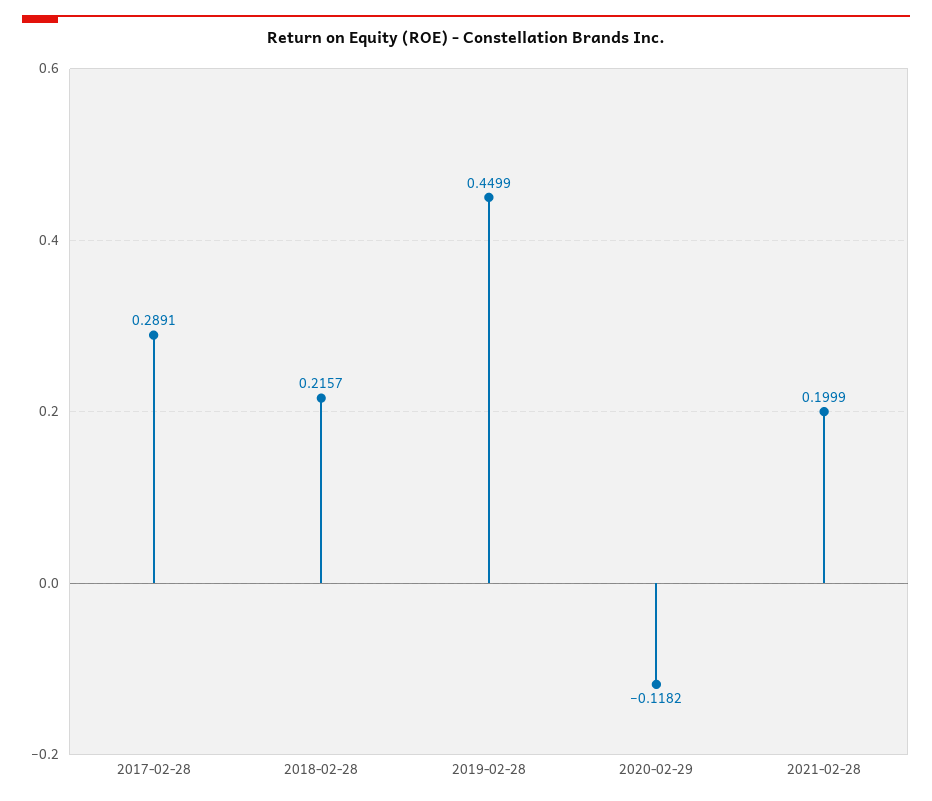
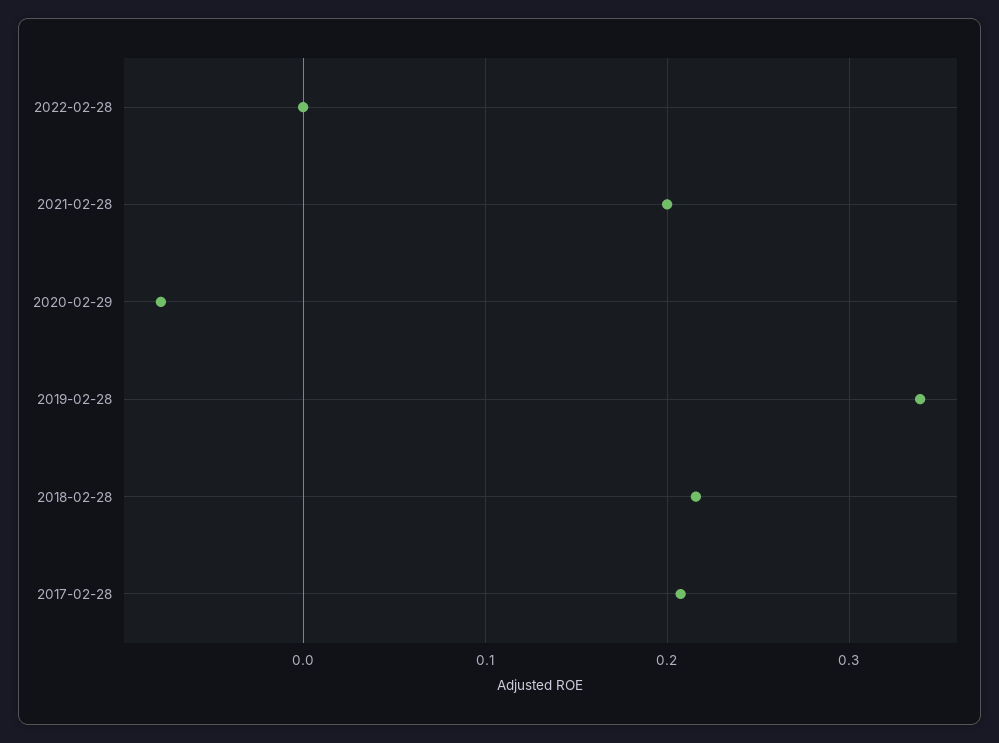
2017-02-28: 0.2891 -> 0.21
2019-02-28: 0.4499 -> 0.34
2020-02-29: -0.1182 -> -0.08
2022-02-28: none -> 0

